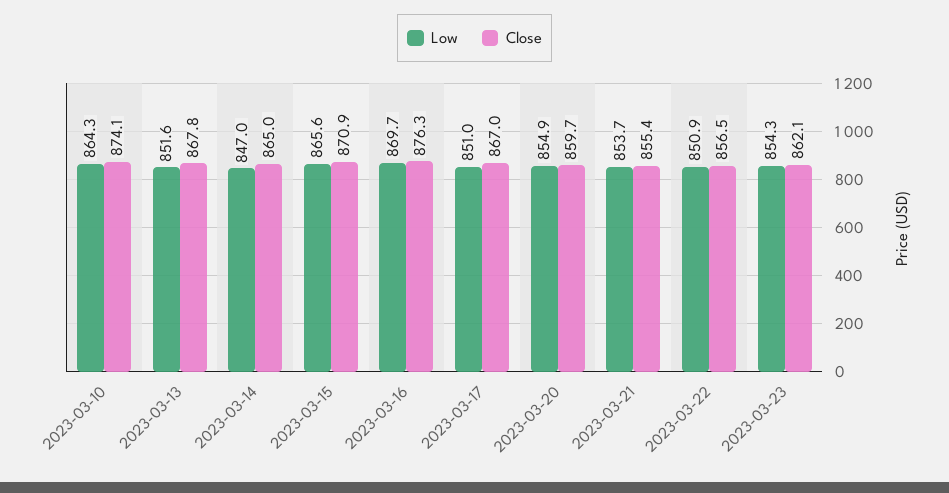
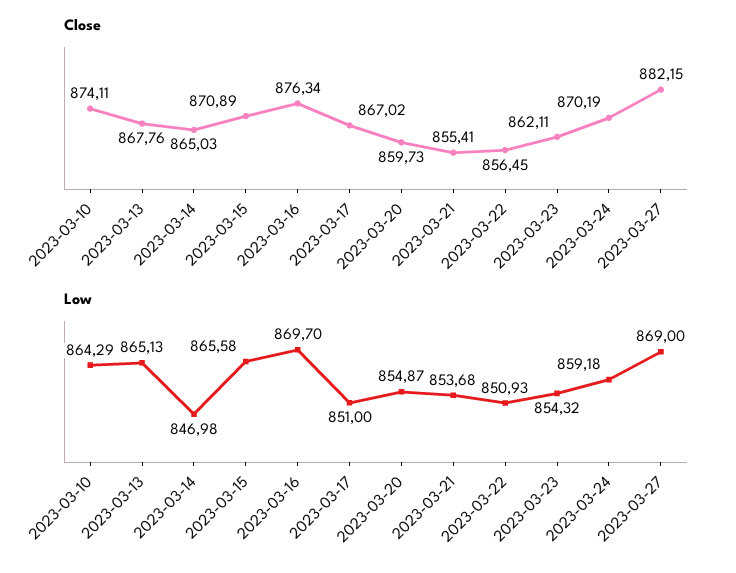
Low, 2023-03-13: 851.6 -> 865.13
Close, 2023-03-24: none -> 870.19
Close, 2023-03-27: none -> 882.15
Low, 2023-03-24: none -> 859.18
Low, 2023-03-27: none -> 869

